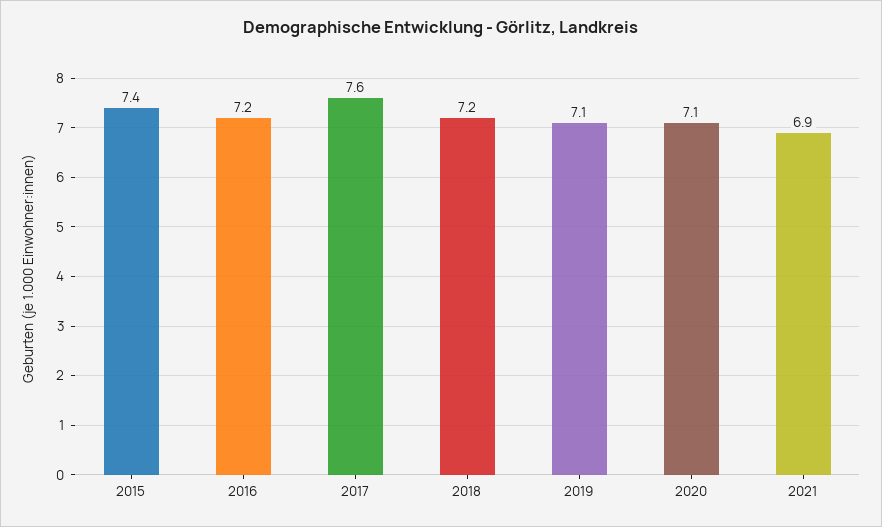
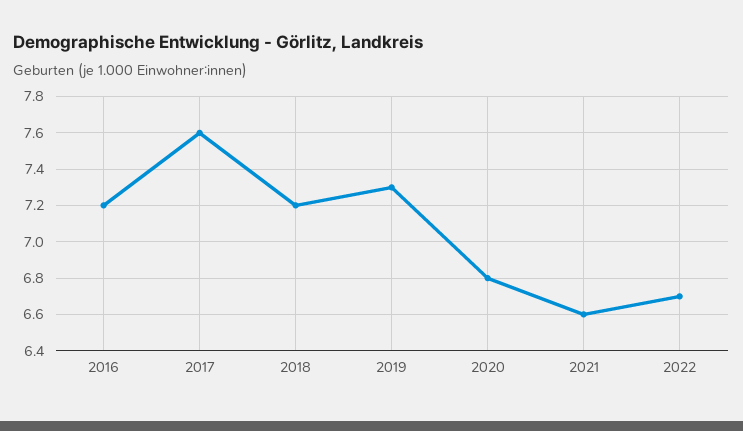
2015: 7.4 -> none
2019: 7.1 -> 7.3
2020: 7.1 -> 6.8
2021: 6.9 -> 6.6
2022: none -> 6.7

